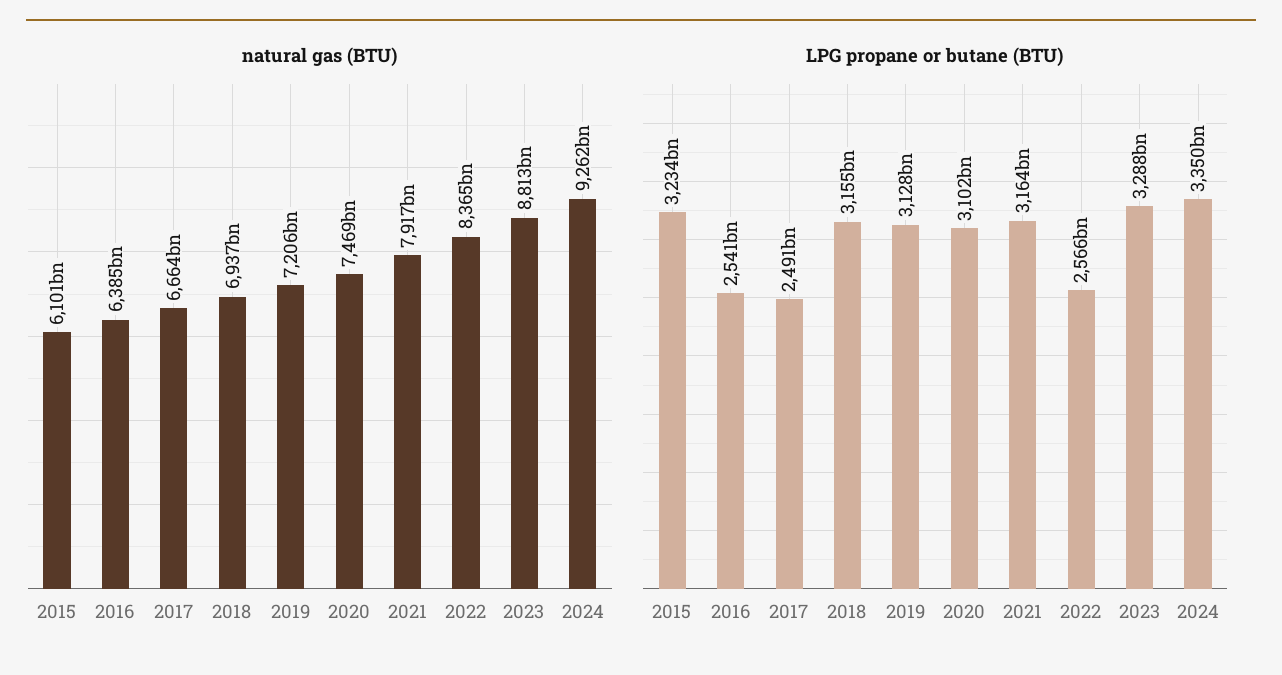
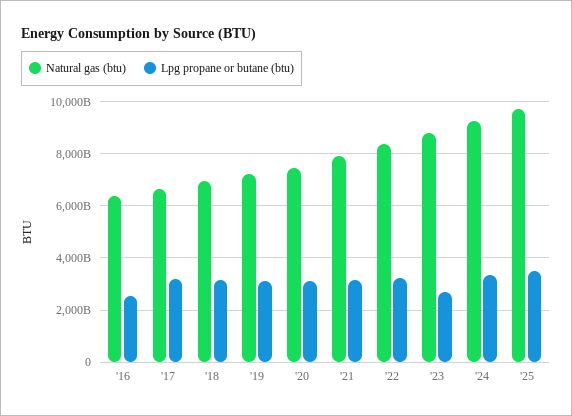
natural gas (BTU), 2015: 6101000000000 -> none
LPG propane or butane (BTU), 2015: 3234000000000 -> none
LPG propane or butane (BTU), 2017: 2491000000000 -> 3250000000000
LPG propane or butane (BTU), 2022: 2566000000000 -> 3250000000000
LPG propane or butane (BTU), 2023: 3288000000000 -> 2750000000000
natural gas (BTU), '25: none -> 9750000000000
LPG propane or butane (BTU), '25: none -> 3500000000000

